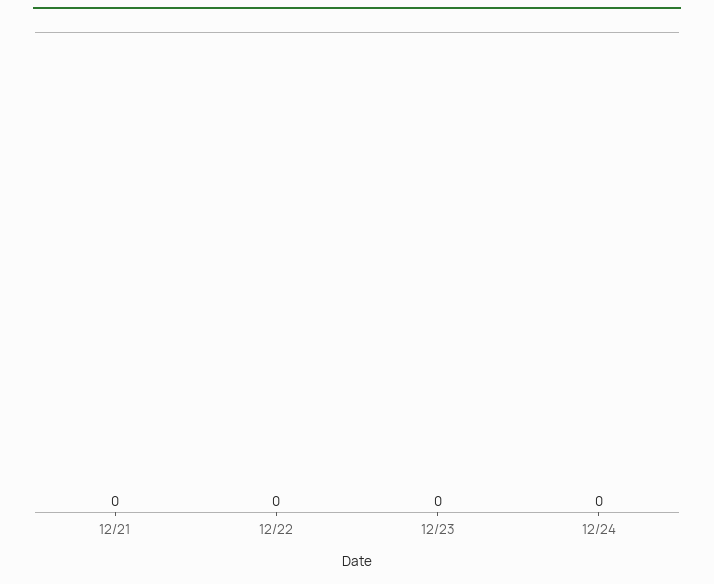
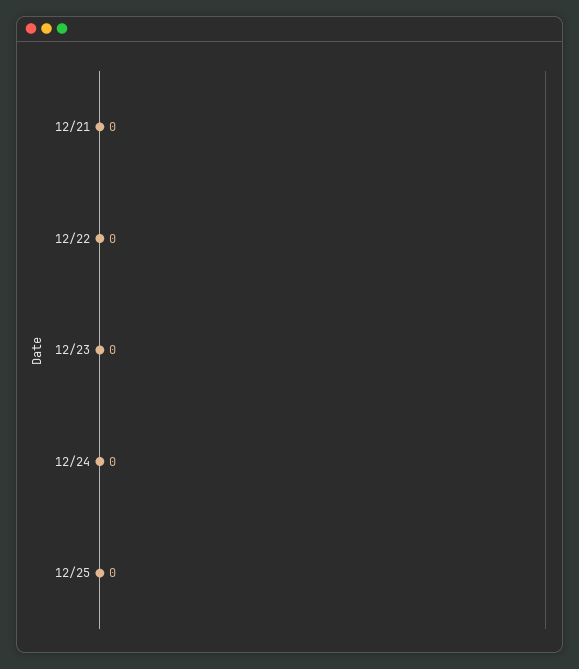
12/25: none -> 0

